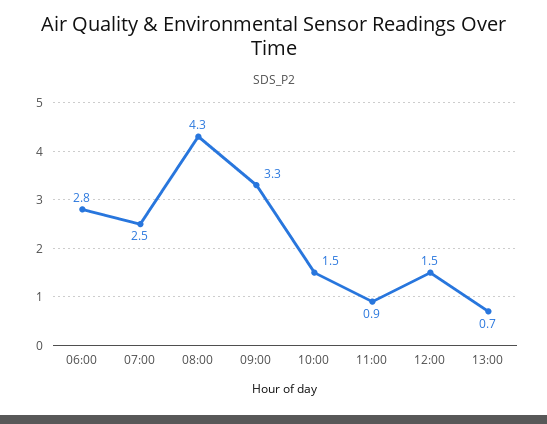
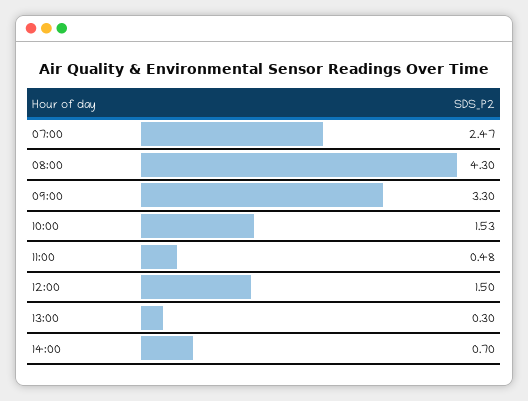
06:00: 2.8 -> none
11:00: 0.9 -> 0.48
13:00: 0.7 -> 0.3
14:00: none -> 0.7

